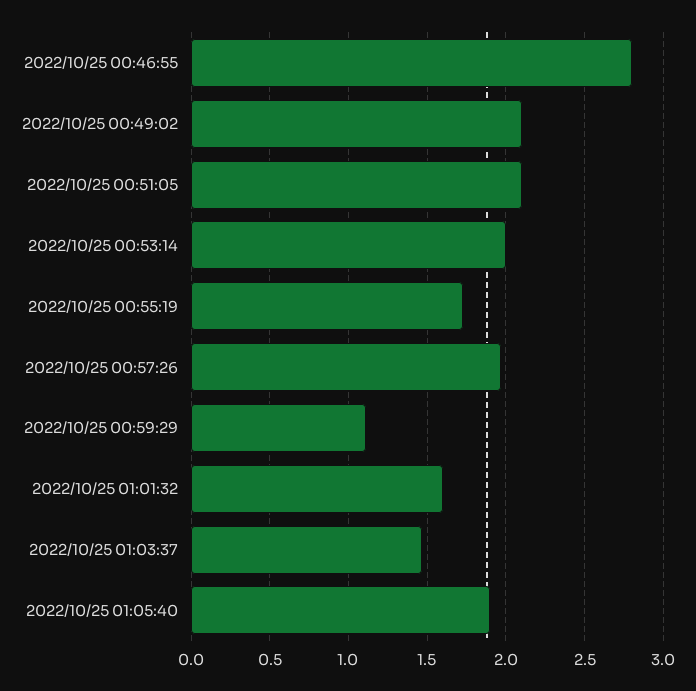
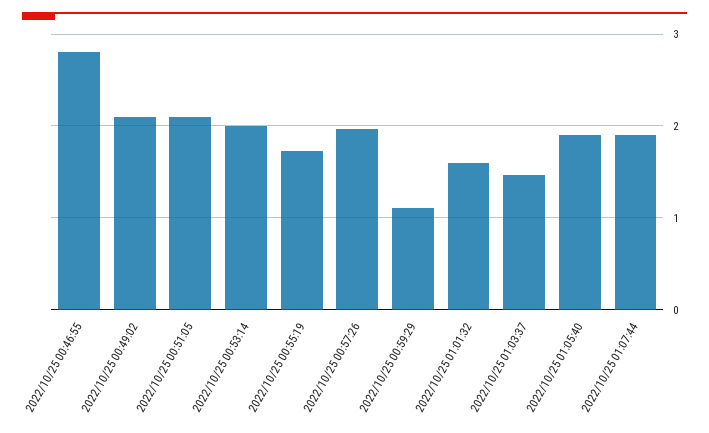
2022/10/25 01:07:44: none -> 1.9

